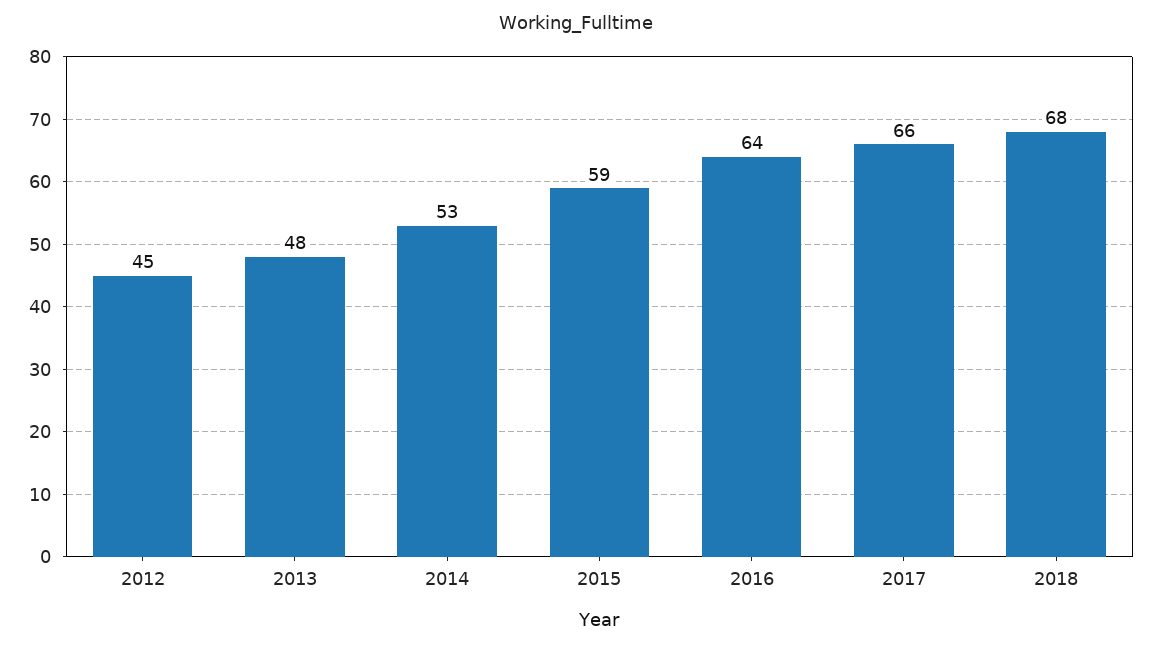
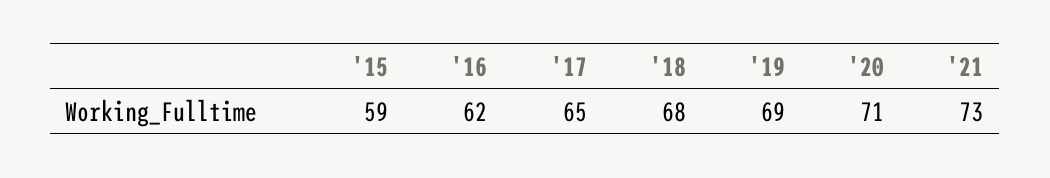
2012: 45 -> none
2013: 48 -> none
2014: 53 -> none
2016: 64 -> 62
2017: 66 -> 65
'19: none -> 69
'20: none -> 71
'21: none -> 73

